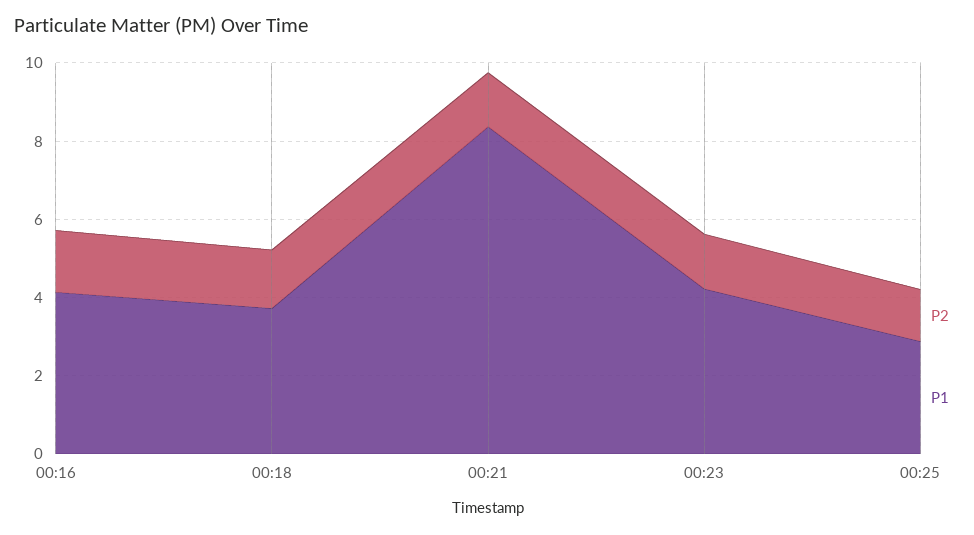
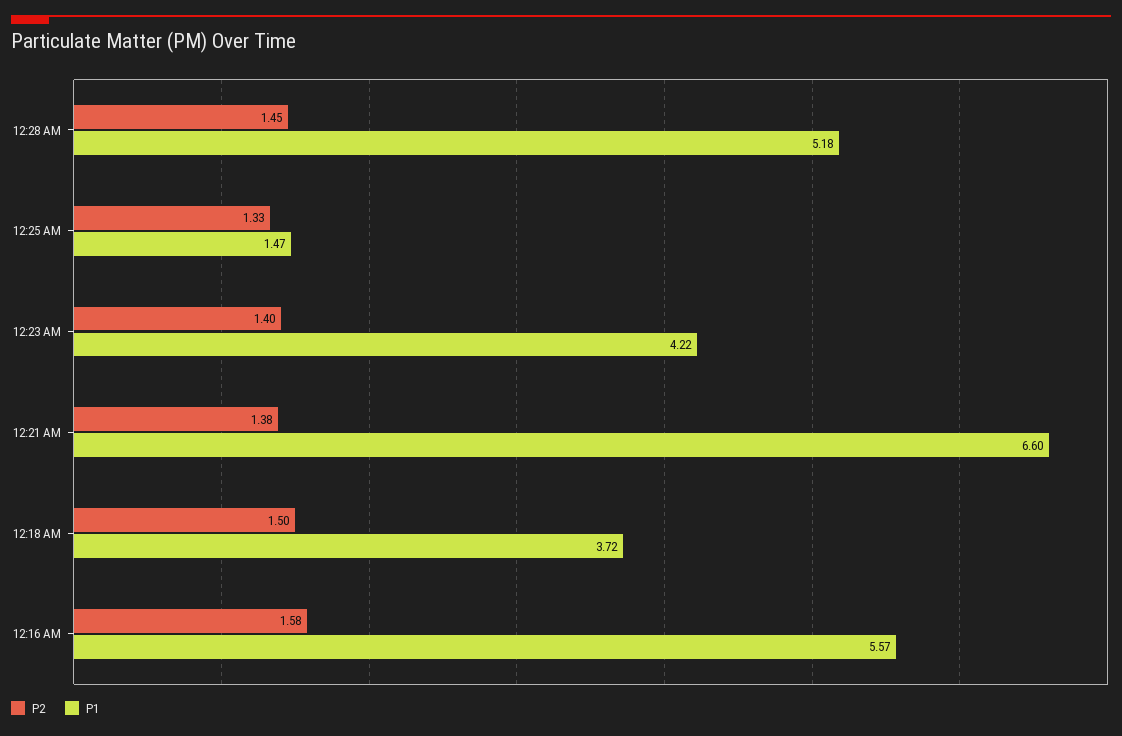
P1, 00:16: 4 -> 5.57
P1, 00:21: 8.5 -> 6.6
P1, 00:25: 3 -> 1.47
P2, 12:28 AM: none -> 1.45
P1, 12:28 AM: none -> 5.18

